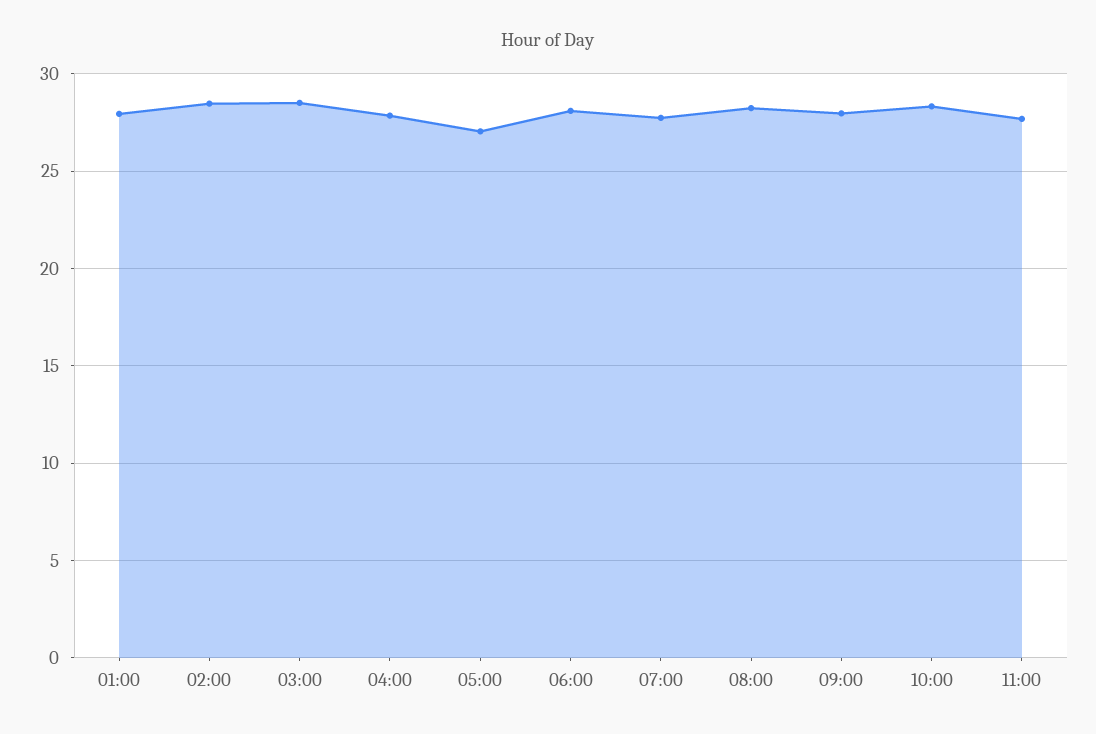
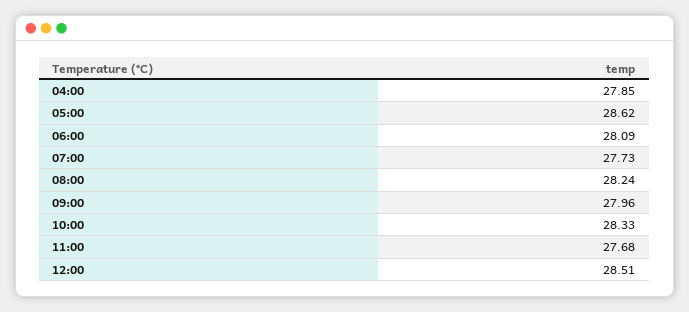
01:00: 28 -> none
02:00: 28.5 -> none
03:00: 28.5 -> none
05:00: 27 -> 28.62
12:00: none -> 28.51

